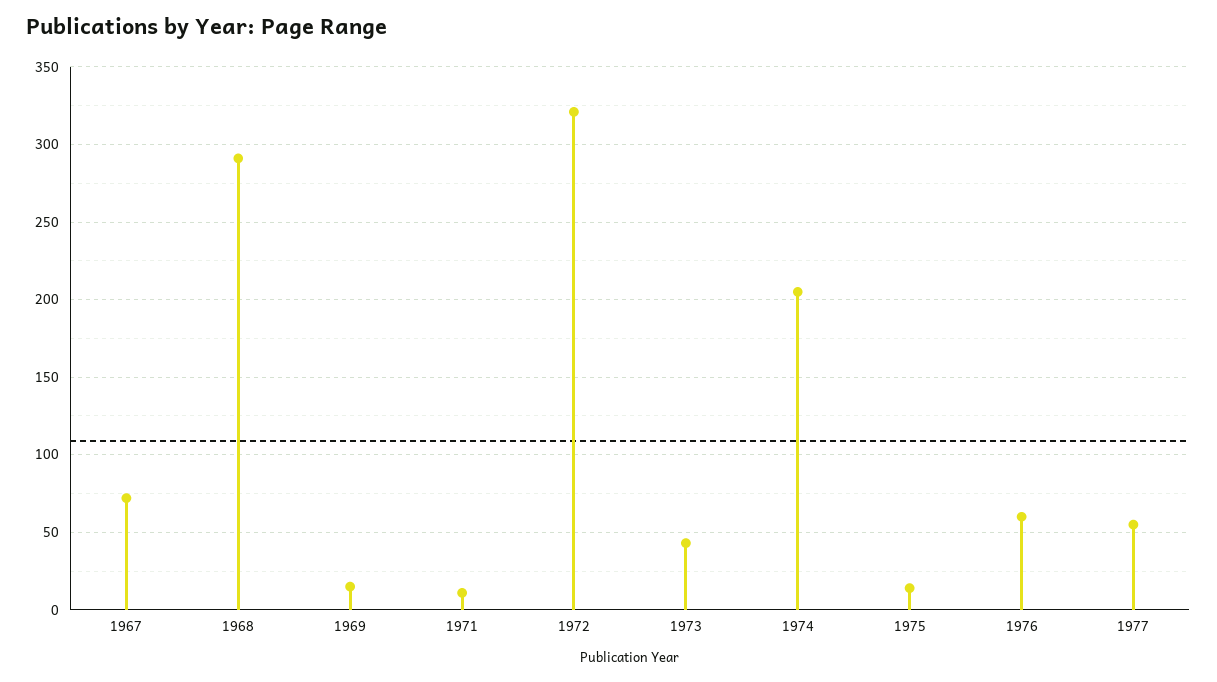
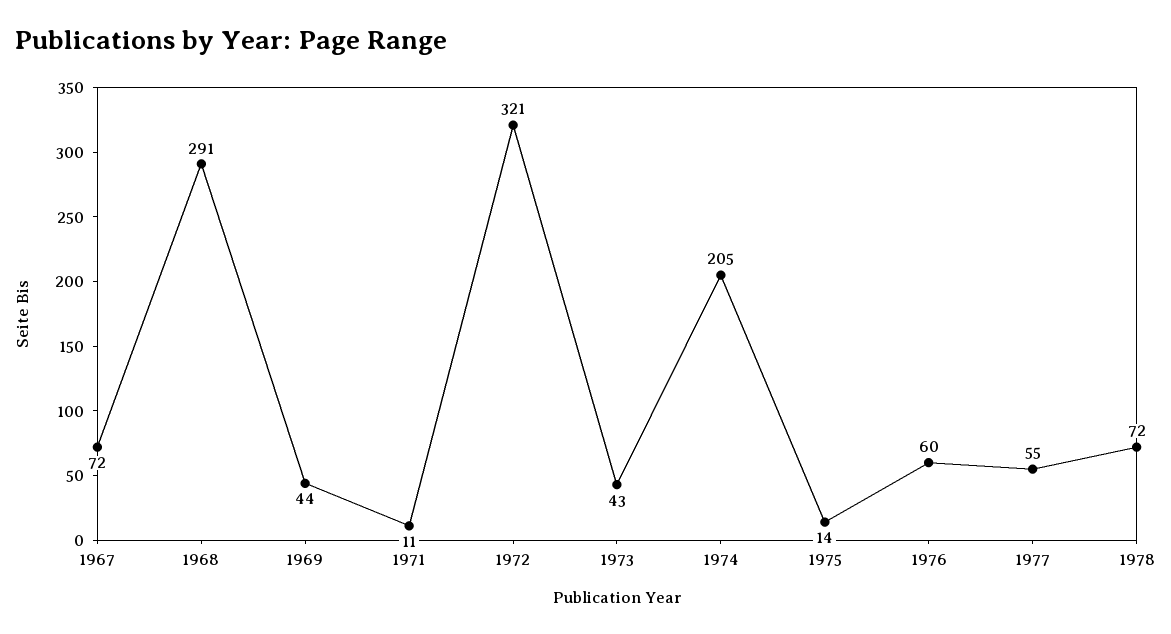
1969: 15 -> 44
1978: none -> 72

